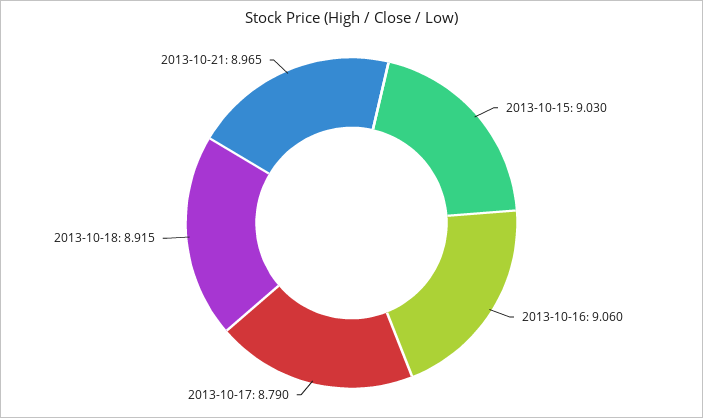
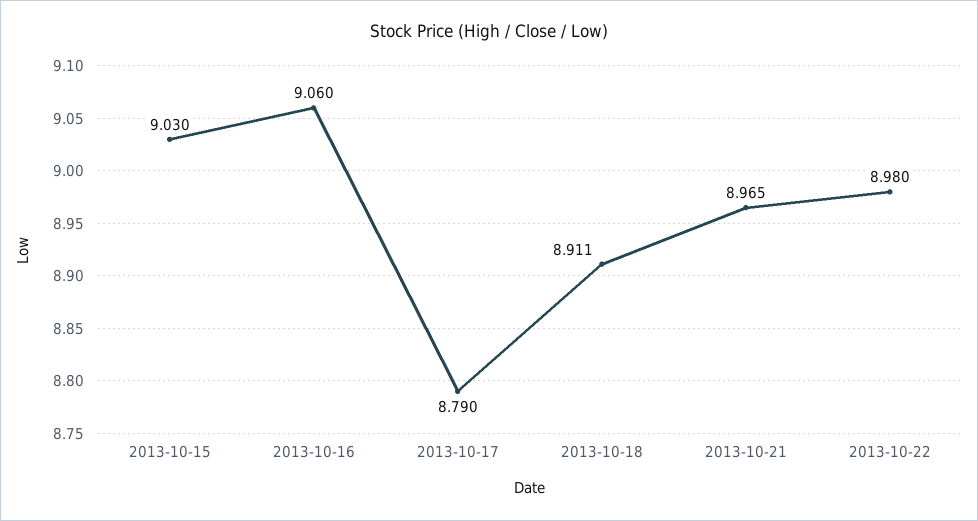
2013-10-18: 8.915 -> 8.911
2013-10-22: none -> 8.98

